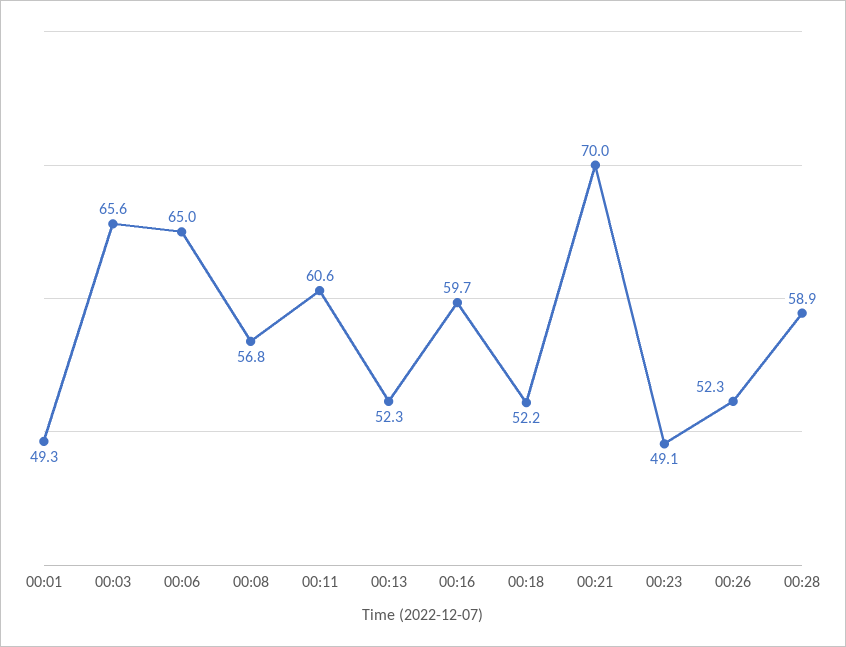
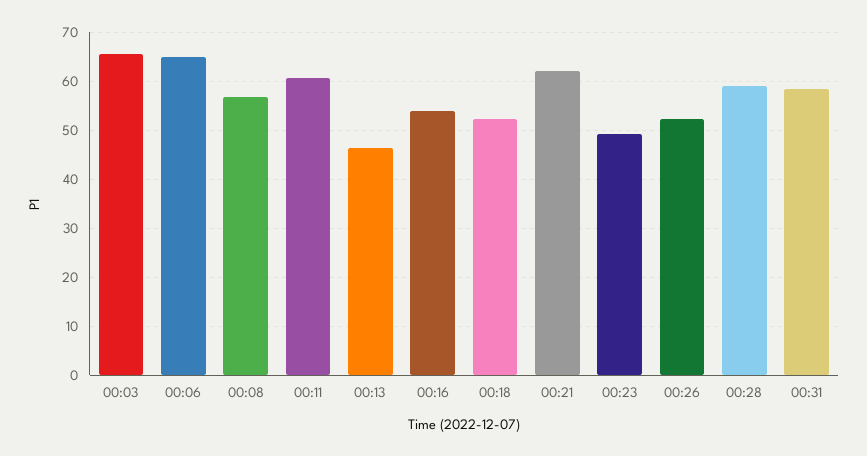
00:01: 49.3 -> none
00:13: 52.3 -> 46
00:16: 59.7 -> 54
00:21: 70 -> 62
00:31: none -> 58

